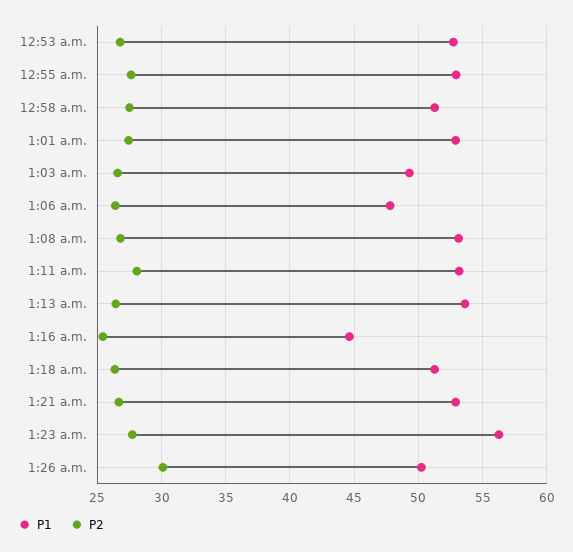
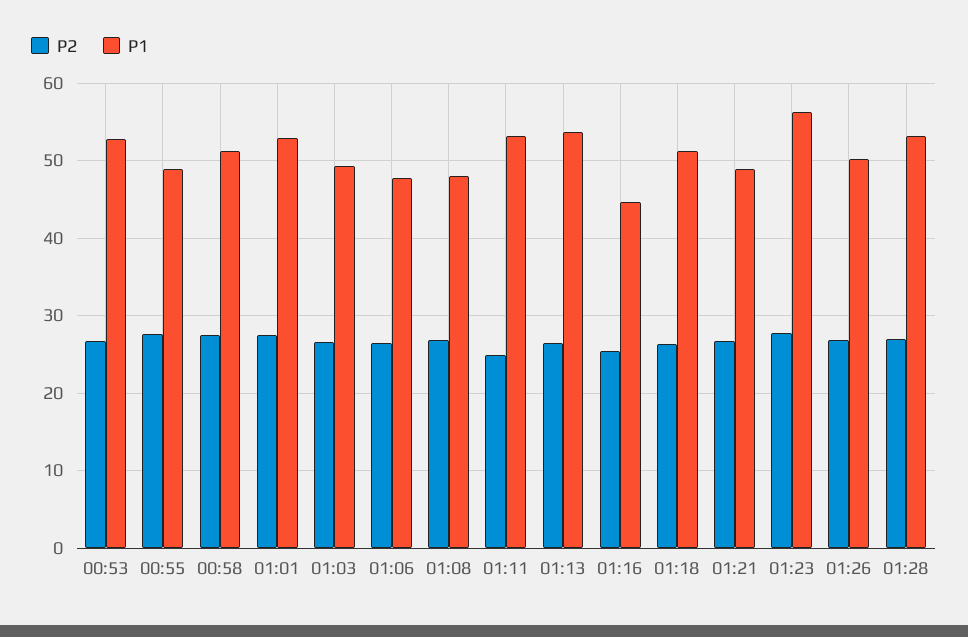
P1, 12:55 a.m.: 53 -> 49
P1, 1:08 a.m.: 53 -> 48
P2, 1:11 a.m.: 28 -> 25
P1, 1:21 a.m.: 53 -> 49
P2, 1:26 a.m.: 30 -> 27
P2, 01:28: none -> 27
P1, 01:28: none -> 53

